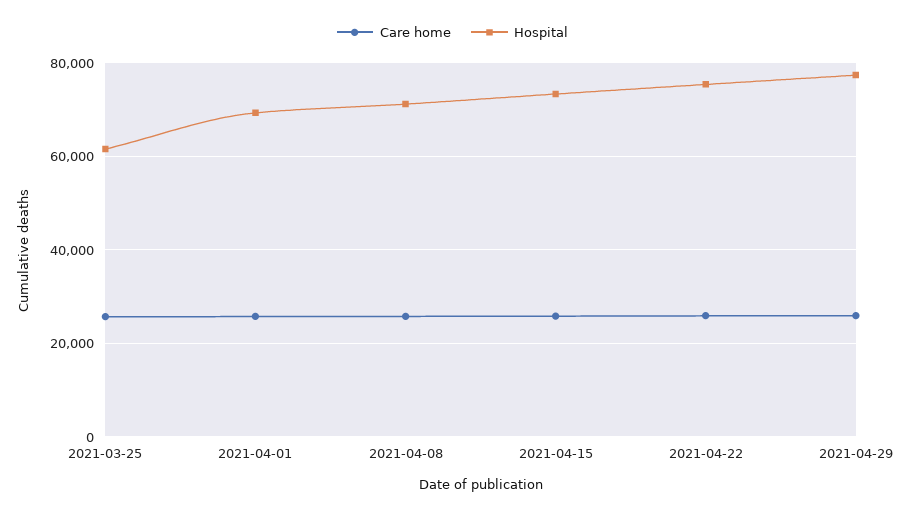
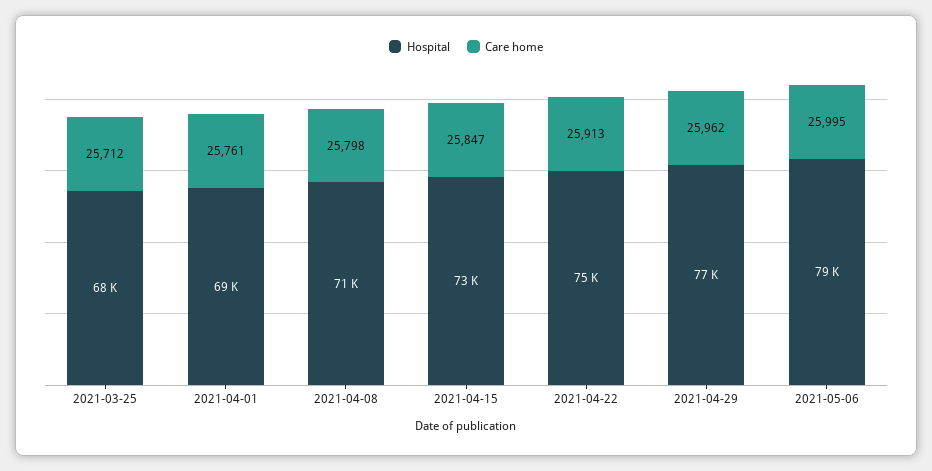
Hospital, 2021-03-25: 62000 -> 68000
Hospital, 2021-05-06: none -> 79000
Care home, 2021-05-06: none -> 25995

